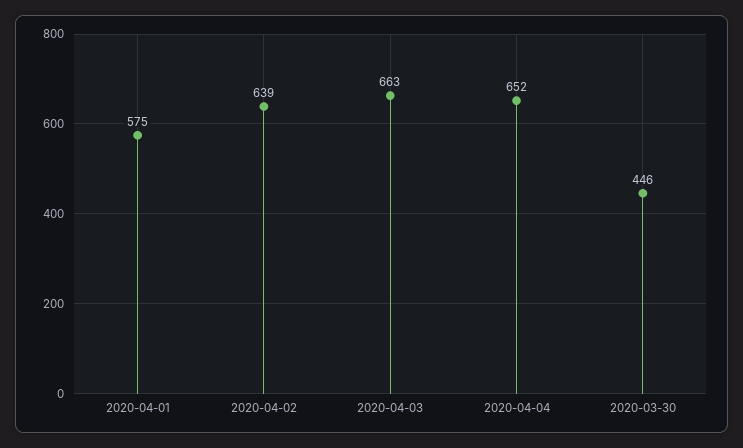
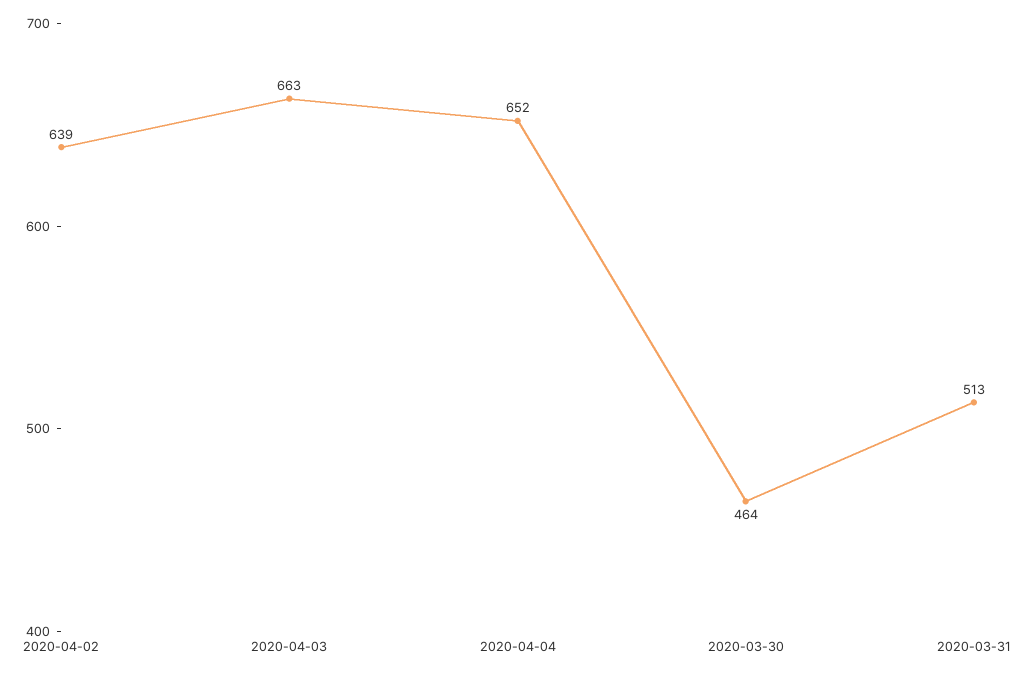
2020-04-01: 575 -> none
2020-03-30: 446 -> 464
2020-03-31: none -> 513

